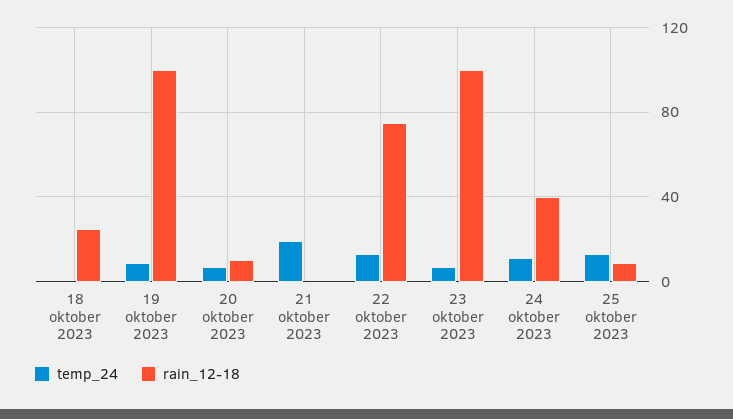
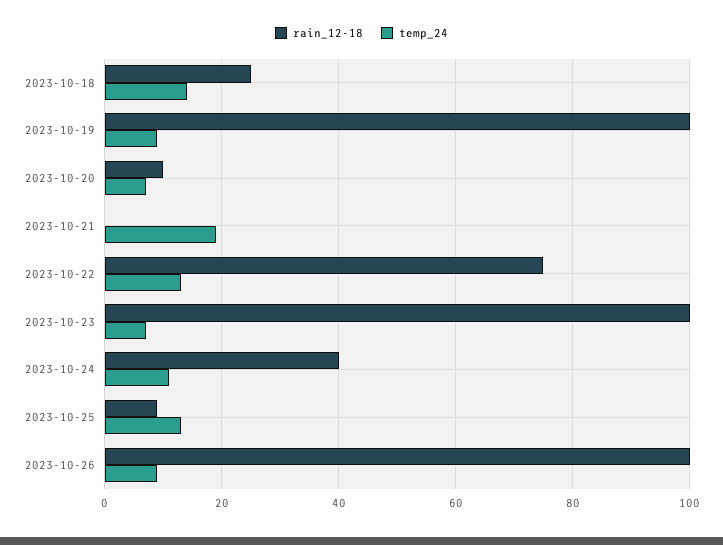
temp_24, 18 oktober 2023: 0 -> 15
rain_12-18, 2023-10-26: none -> 100
temp_24, 2023-10-26: none -> 10

